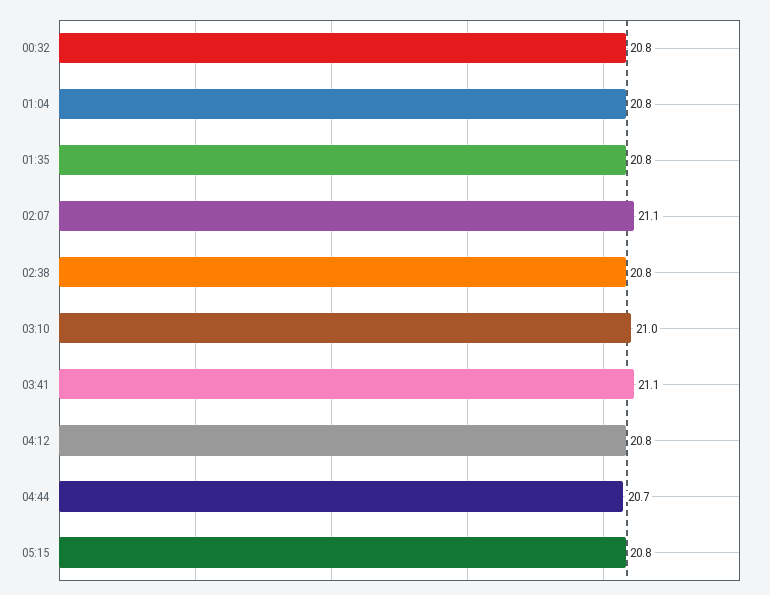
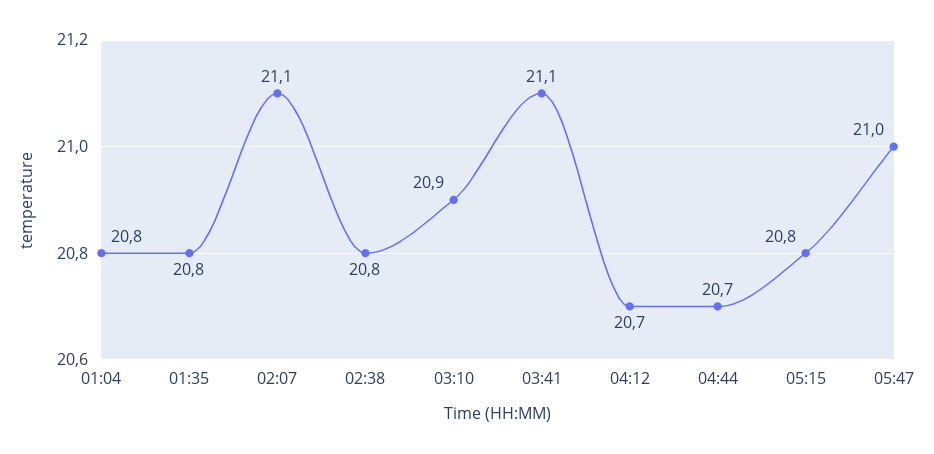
00:32: 20.8 -> none
03:10: 21 -> 20.9
04:12: 20.8 -> 20.7
05:47: none -> 21

